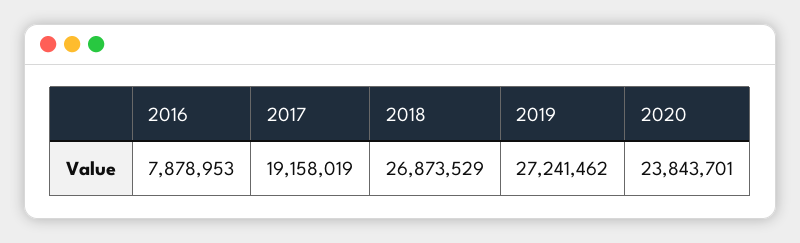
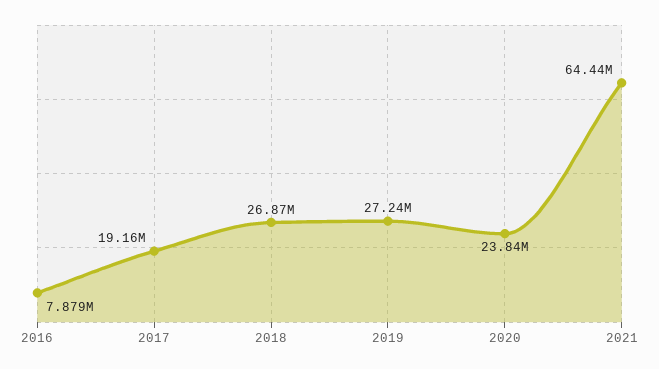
2021: none -> 64440000

